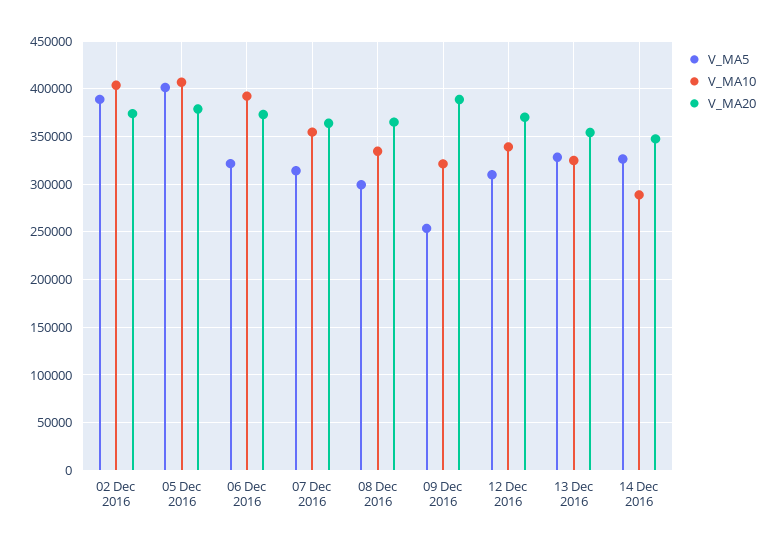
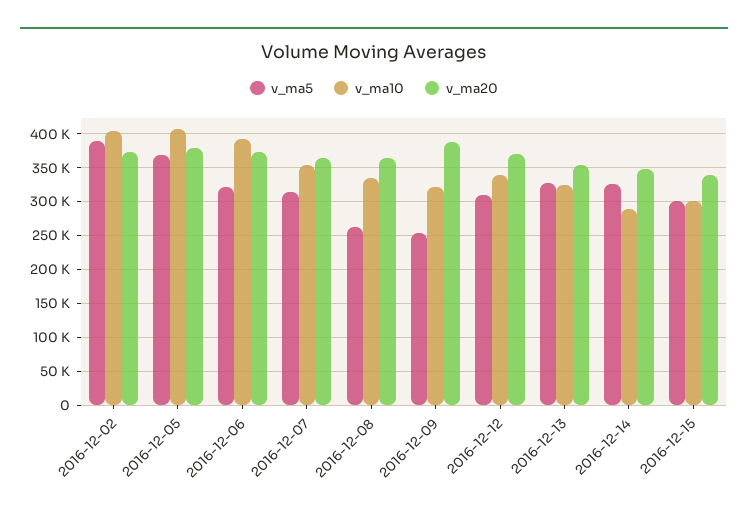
V_MA5, 05 Dec 2016: 400000 -> 370000
V_MA5, 08 Dec 2016: 300000 -> 260000
V_MA5, 2016-12-15: none -> 300000
V_MA10, 2016-12-15: none -> 300000
V_MA20, 2016-12-15: none -> 340000

